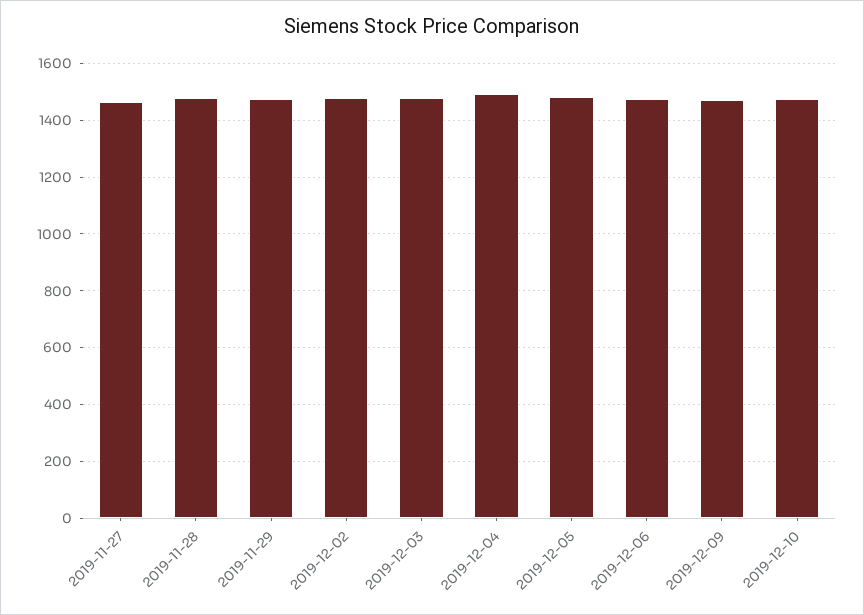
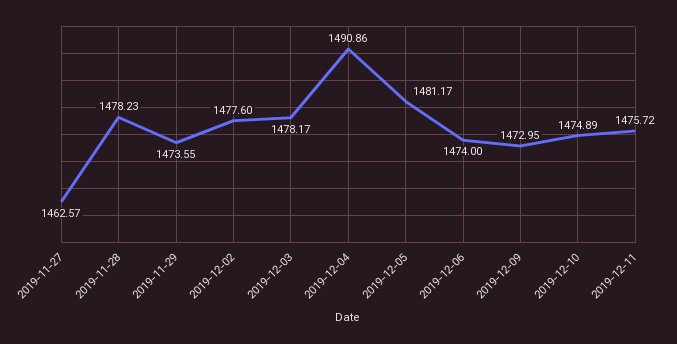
2019-12-11: none -> 1475.72

